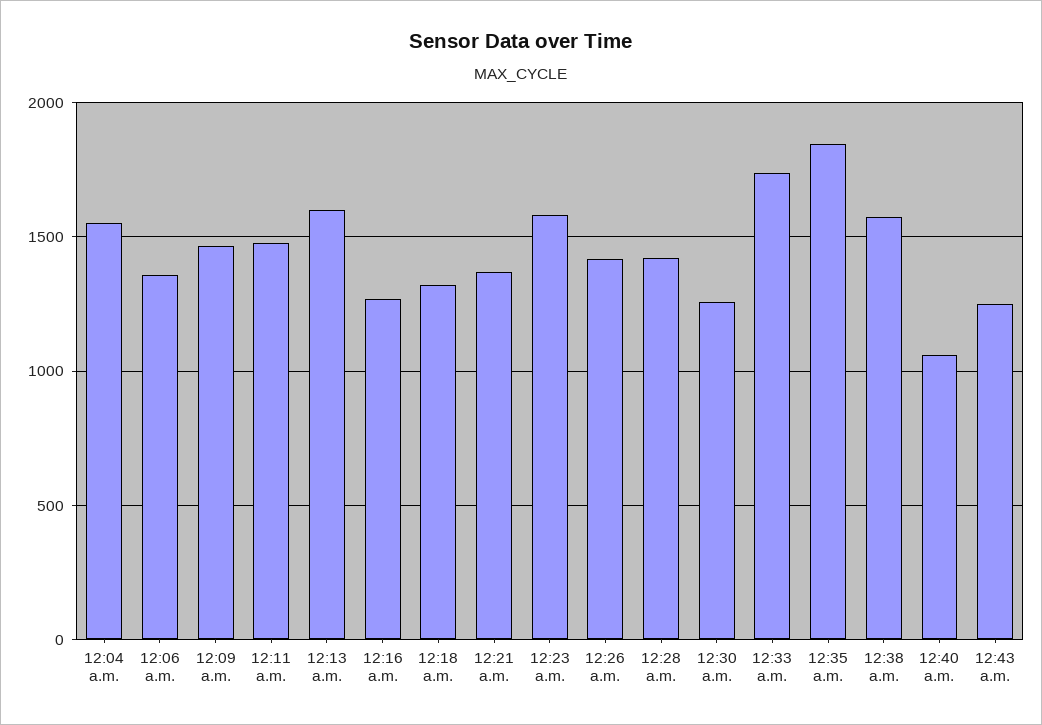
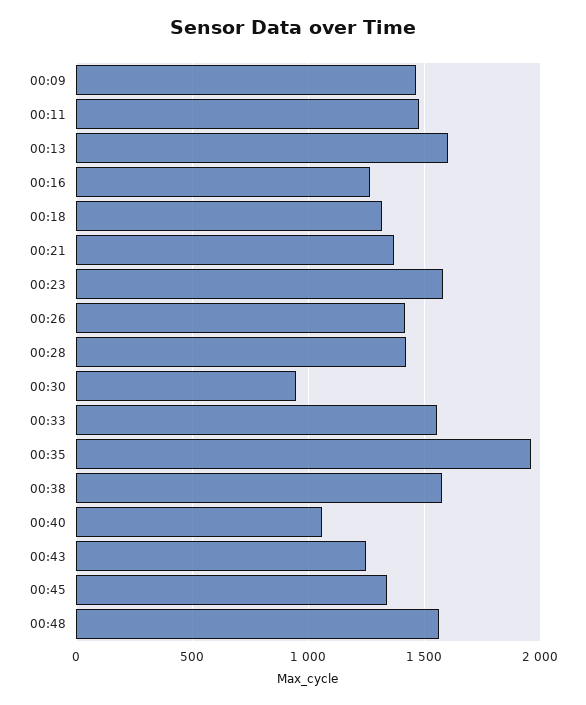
12:04 a.m.: 1550 -> none
12:06 a.m.: 1350 -> none
12:30 a.m.: 1250 -> 950
12:33 a.m.: 1750 -> 1550
12:35 a.m.: 1850 -> 1950
00:45: none -> 1350
00:48: none -> 1550

